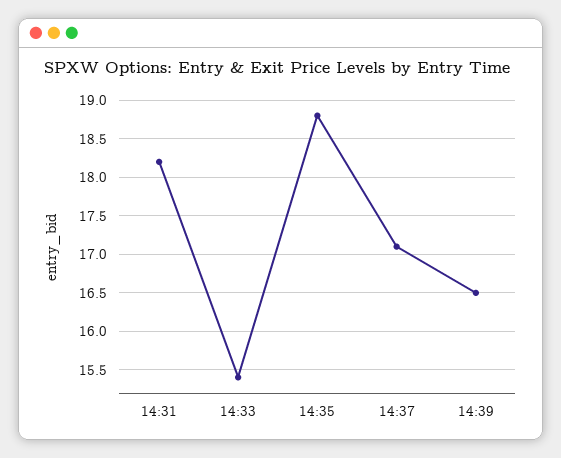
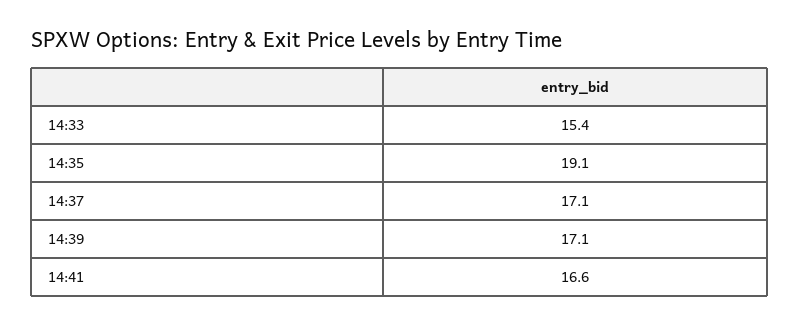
14:31: 18.2 -> none
14:35: 18.8 -> 19.1
14:39: 16.5 -> 17.1
14:41: none -> 16.6

